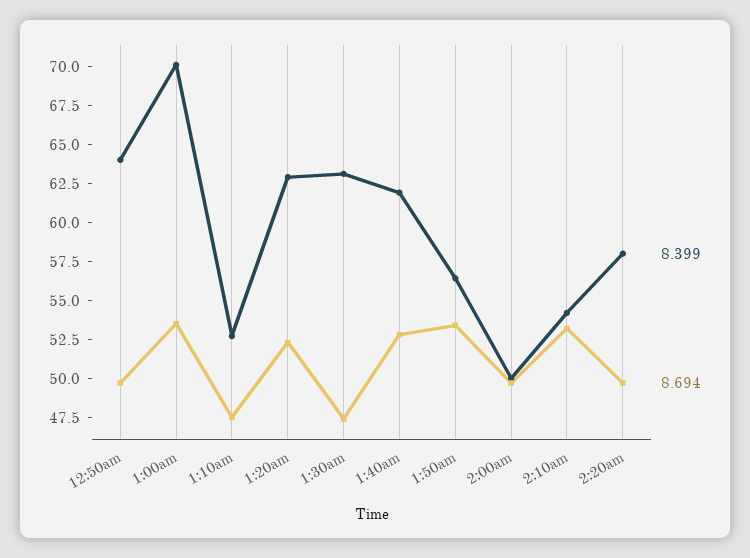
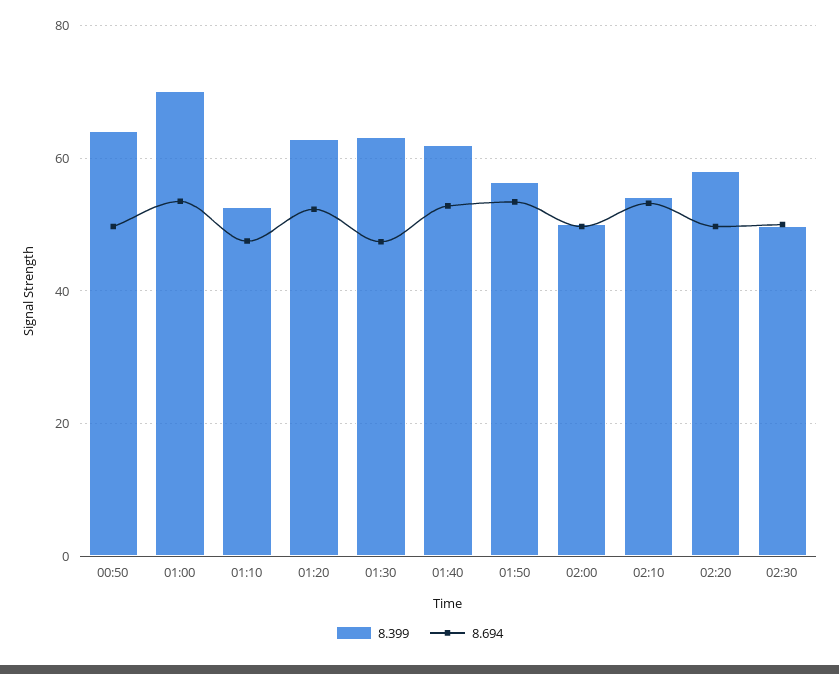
8.399, 02:30: none -> 50
8.694, 02:30: none -> 50

